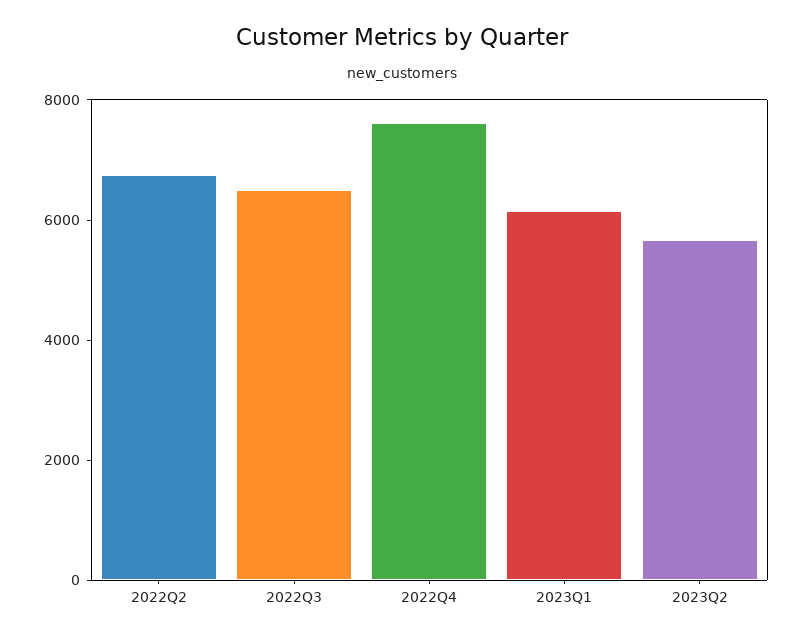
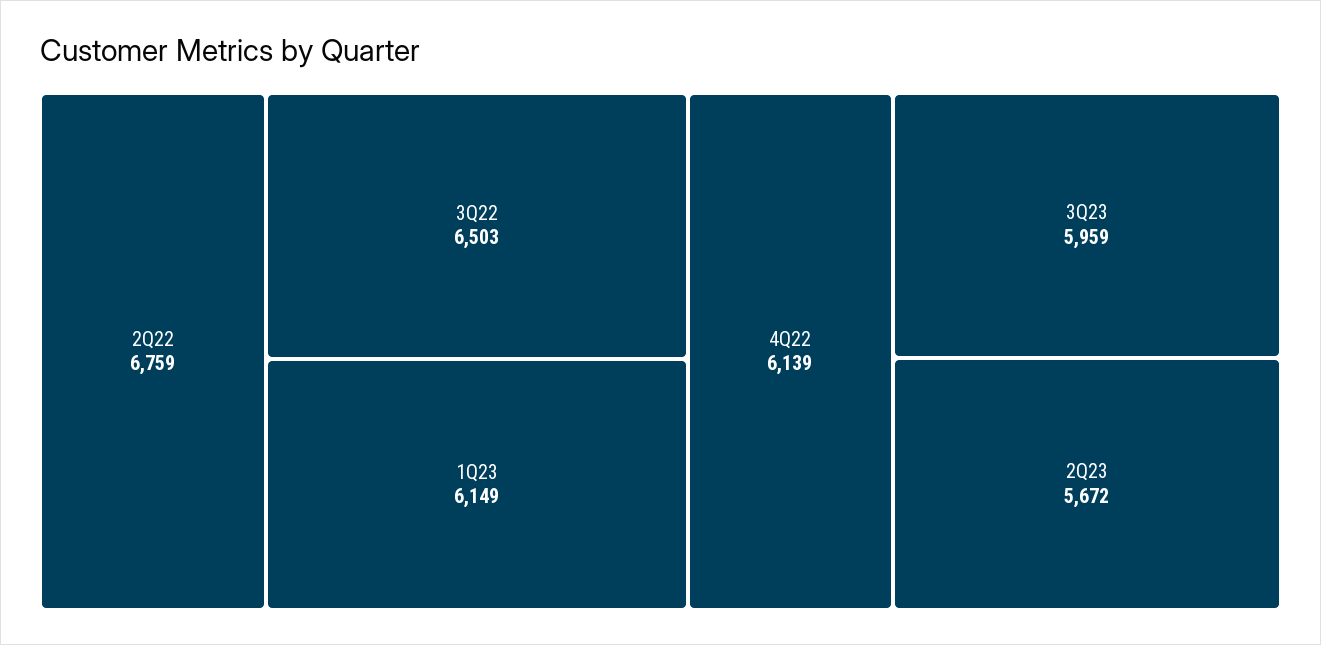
2022Q4: 7500 -> 6139
3Q23: none -> 5959

